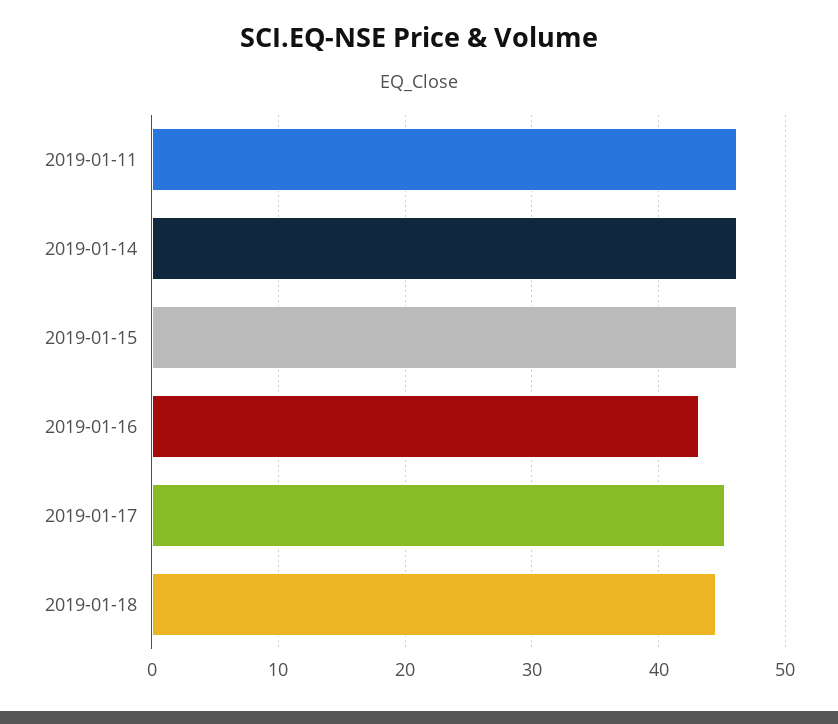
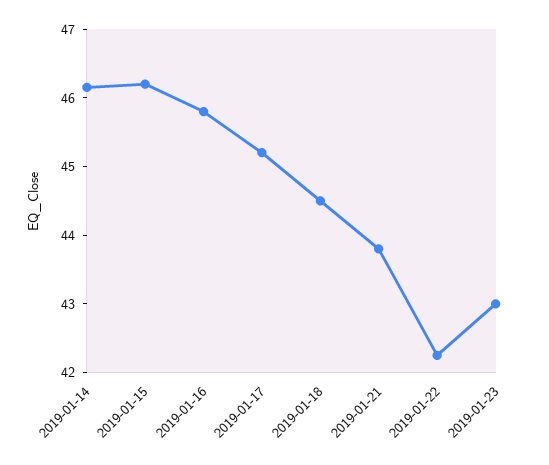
2019-01-11: 46 -> none
2019-01-16: 43 -> 45.8
2019-01-21: none -> 43.8
2019-01-22: none -> 42.2
2019-01-23: none -> 43

